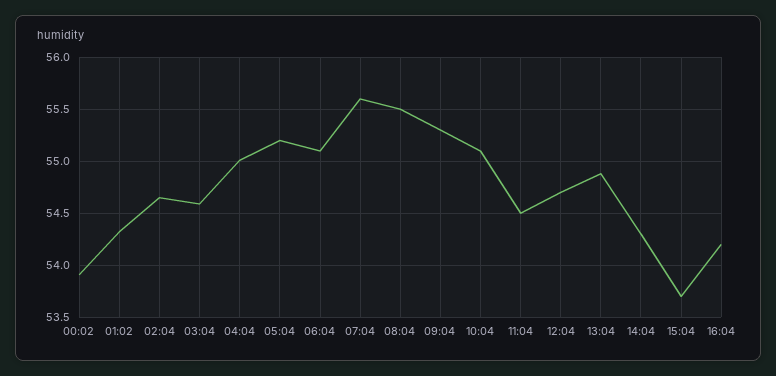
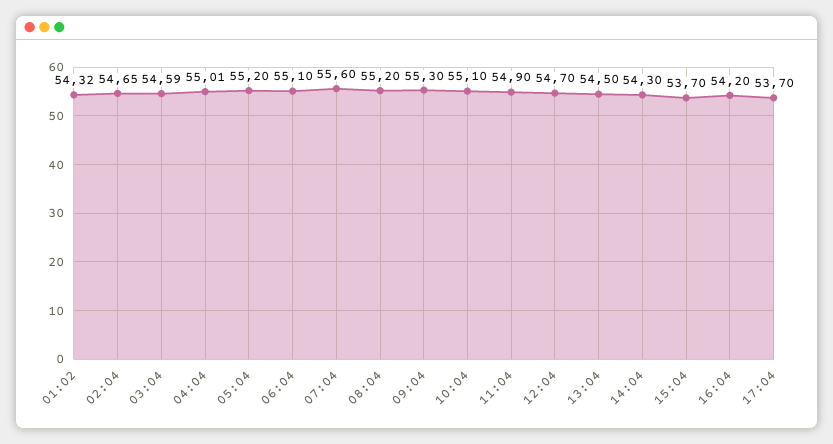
00:02: 53.9 -> none
08:04: 55.5 -> 55.2
11:04: 54.5 -> 54.9
13:04: 54.9 -> 54.5
17:04: none -> 53.7

